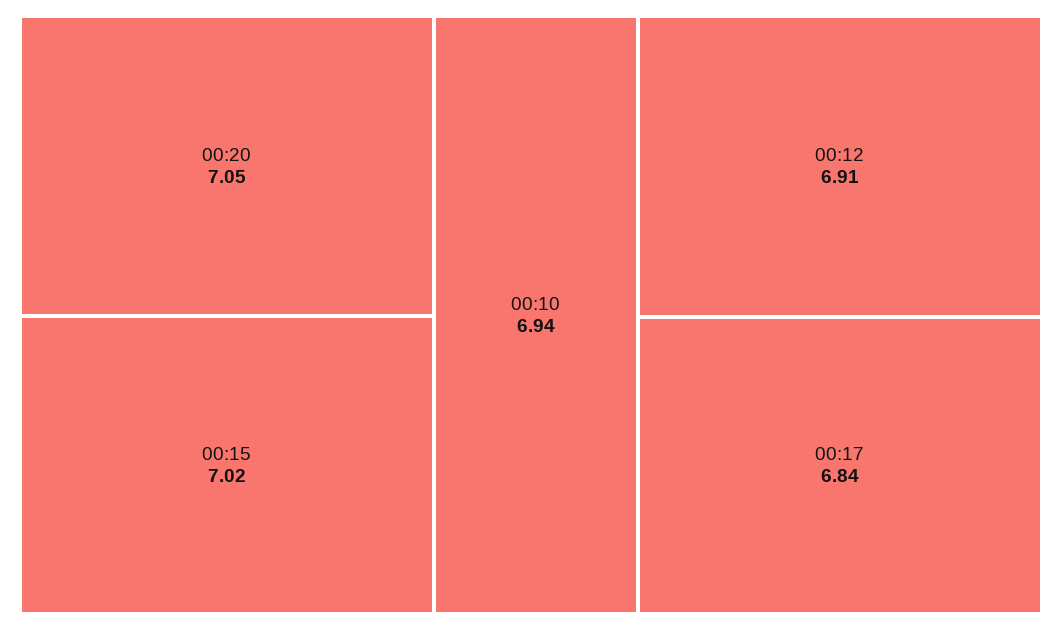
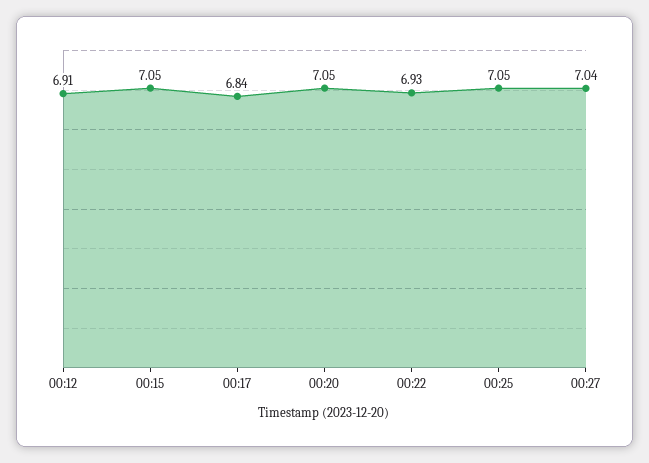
00:15: 7.02 -> 7.05
00:10: 6.94 -> none
00:22: none -> 6.93
00:25: none -> 7.05
00:27: none -> 7.04

